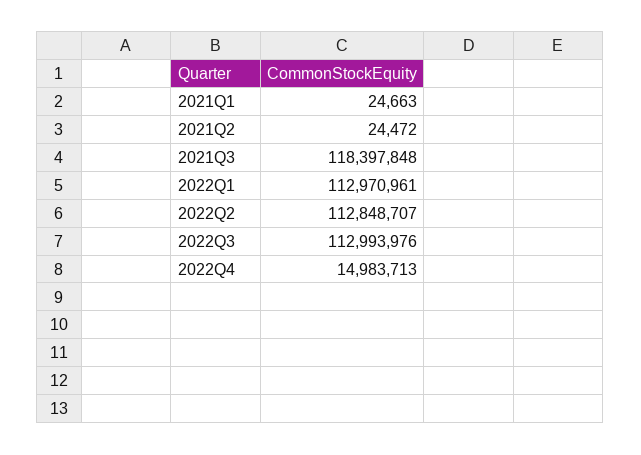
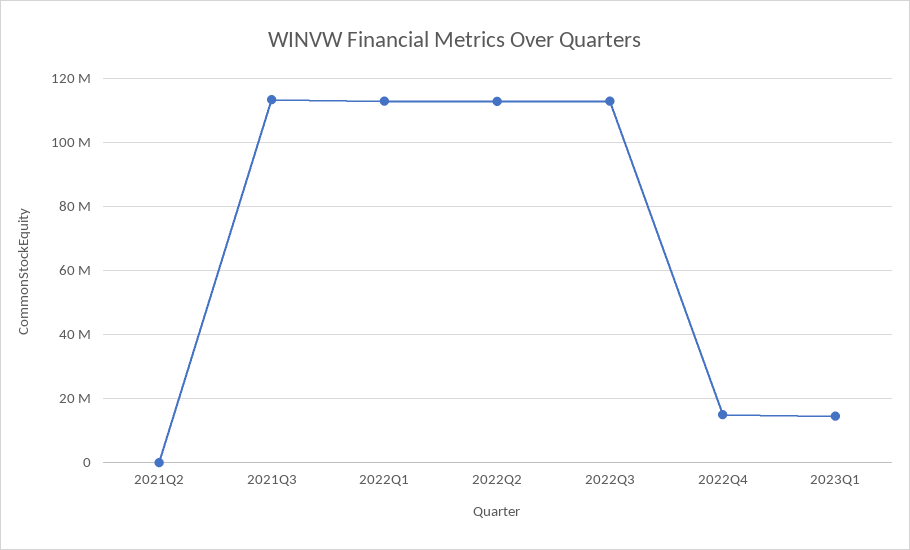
2021Q1: 24663 -> none
2021Q3: 118397848 -> 114000000
2023Q1: none -> 14000000

